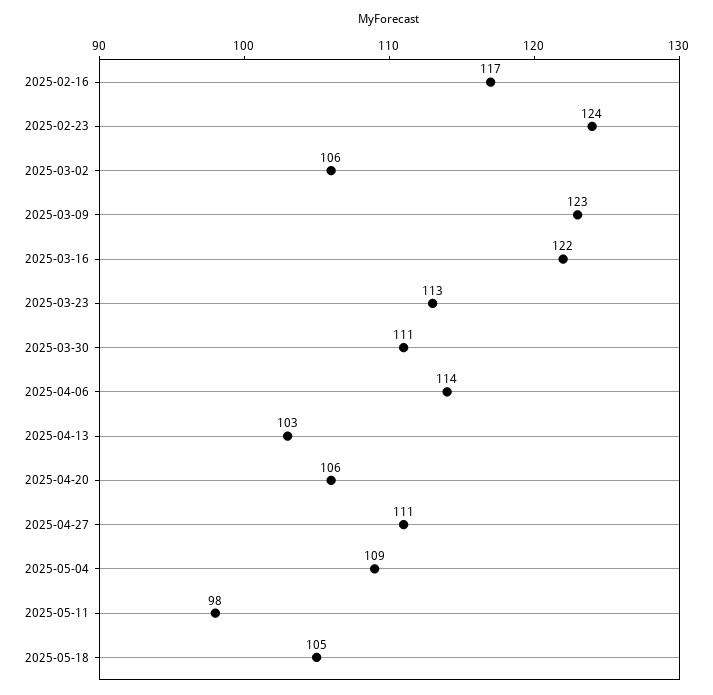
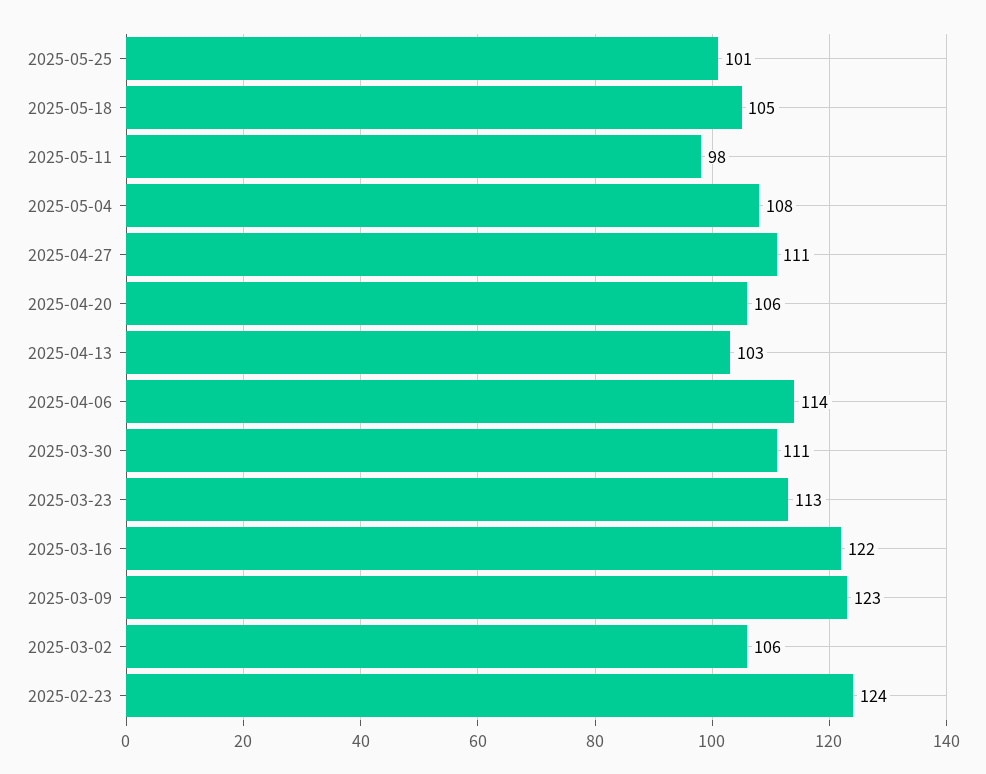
2025-02-16: 117 -> none
2025-05-04: 109 -> 108
2025-05-25: none -> 101

